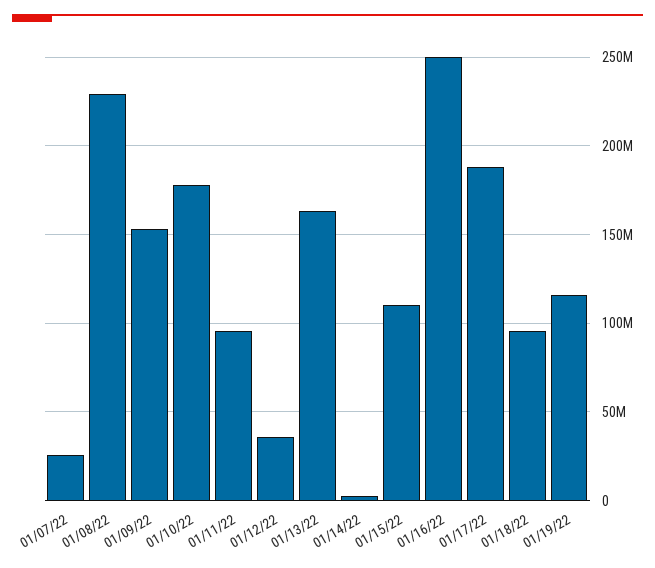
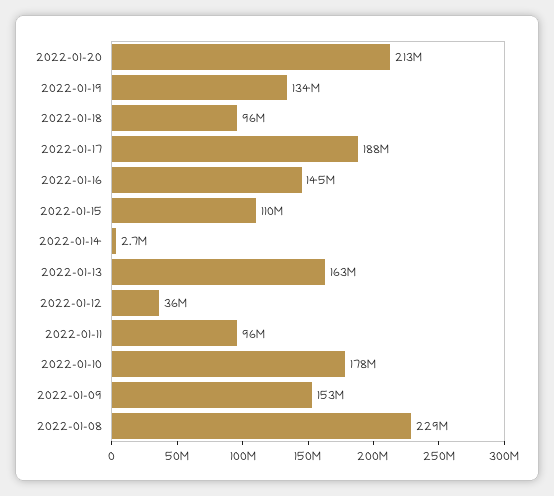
01/07/22: 25000000 -> none
01/16/22: 250000000 -> 145000000
01/19/22: 115000000 -> 134000000
2022-01-20: none -> 213000000

